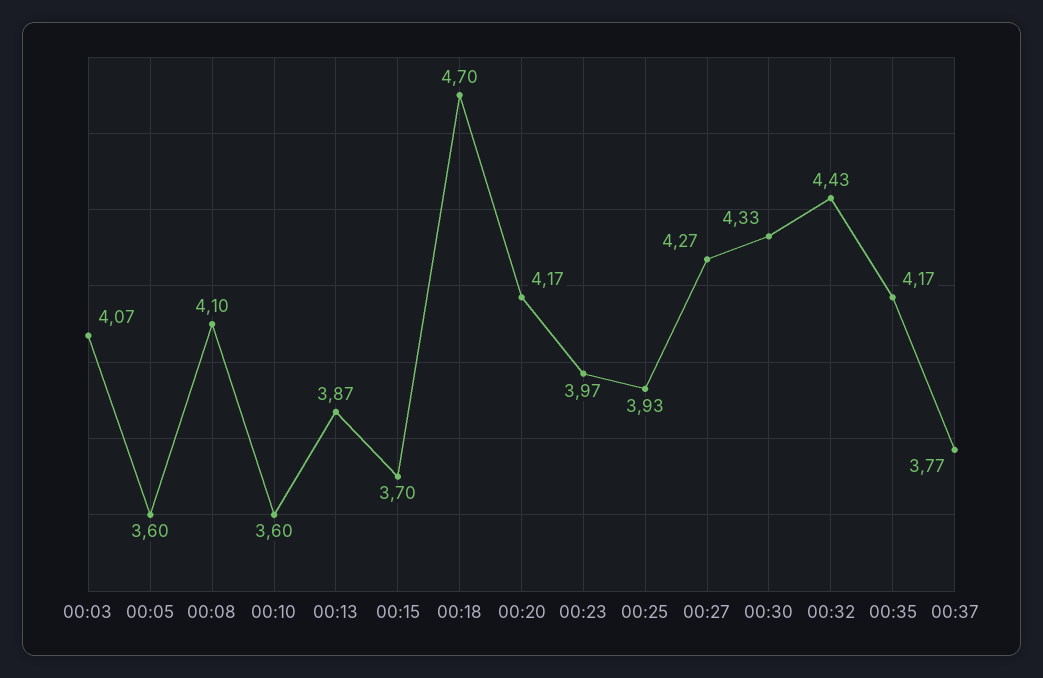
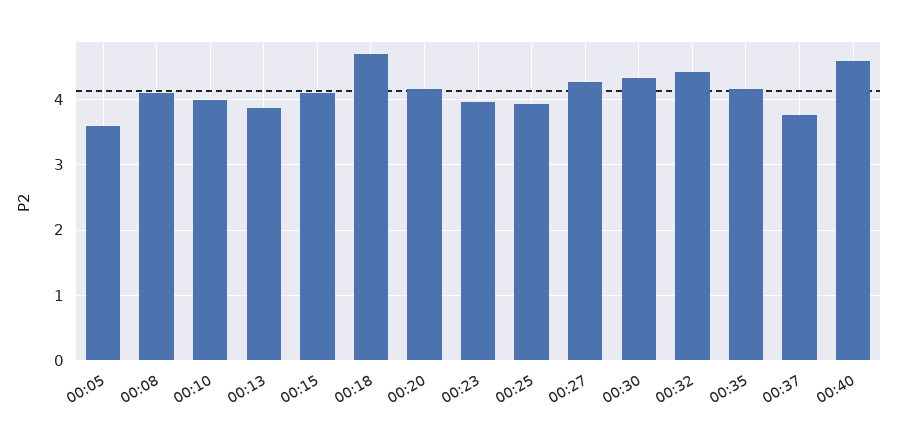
00:03: 4.07 -> none
00:10: 3.6 -> 4
00:15: 3.7 -> 4.1
00:40: none -> 4.6

